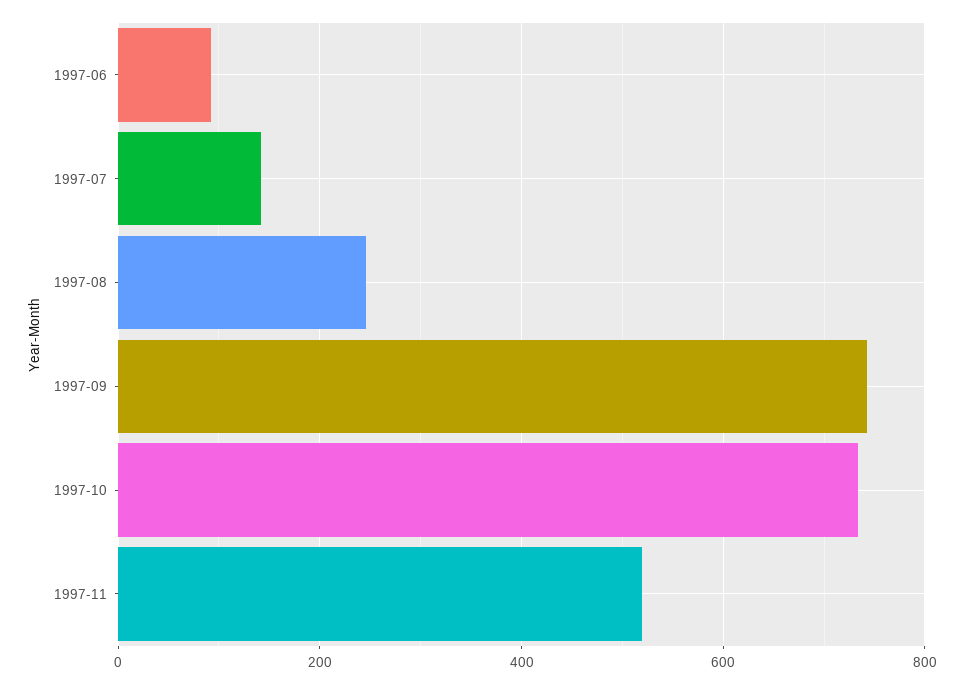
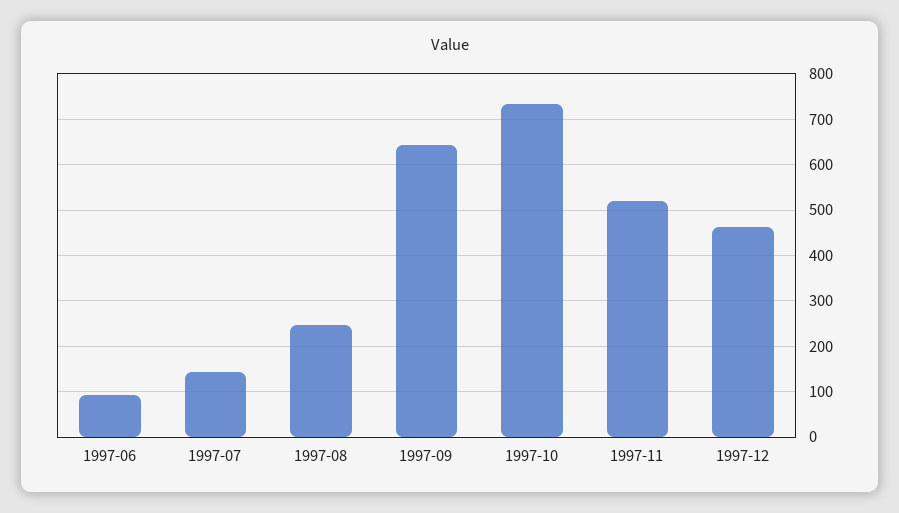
1997-09: 740 -> 640
1997-12: none -> 460

